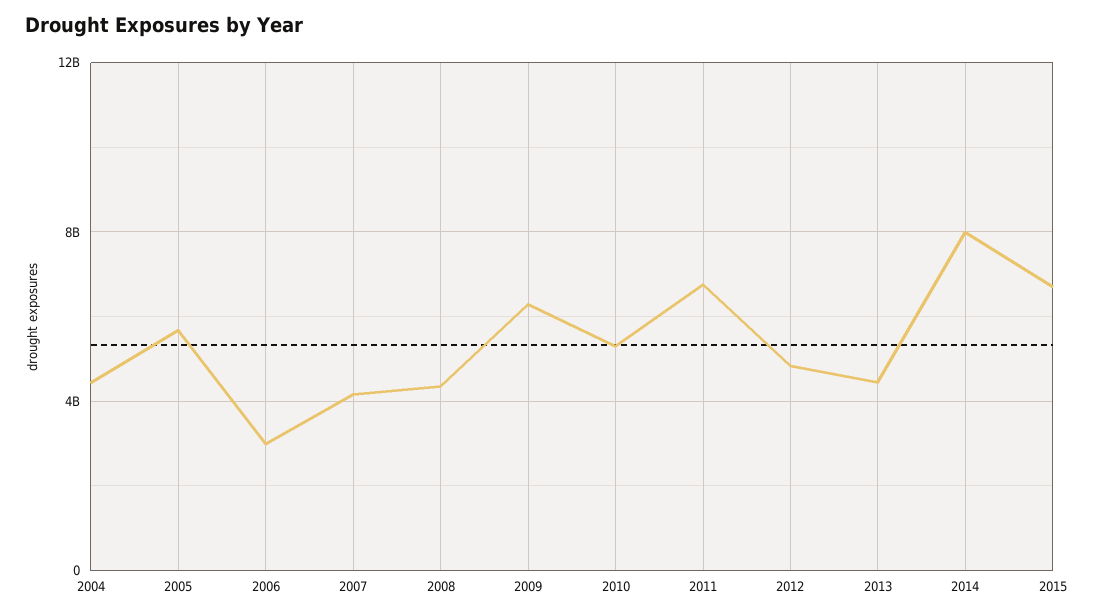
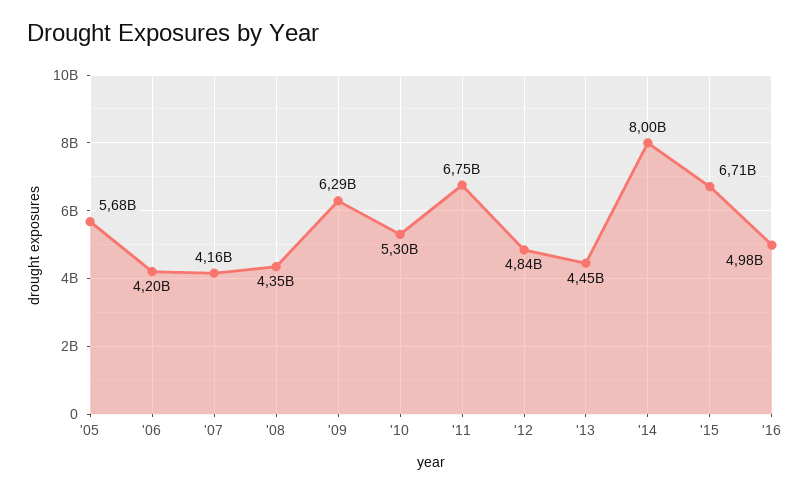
2004: 4500000000 -> none
2006: 3000000000 -> 4200000000
'16: none -> 4980000000

